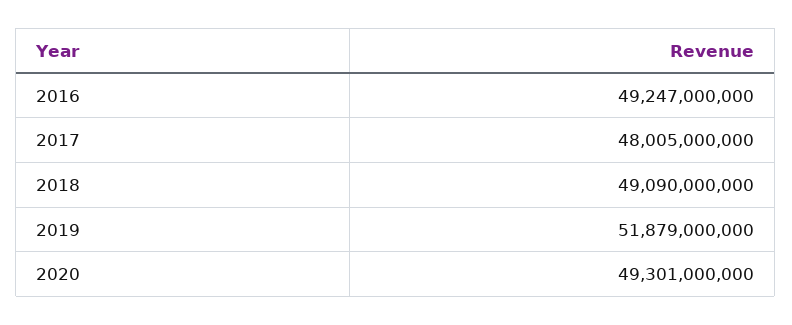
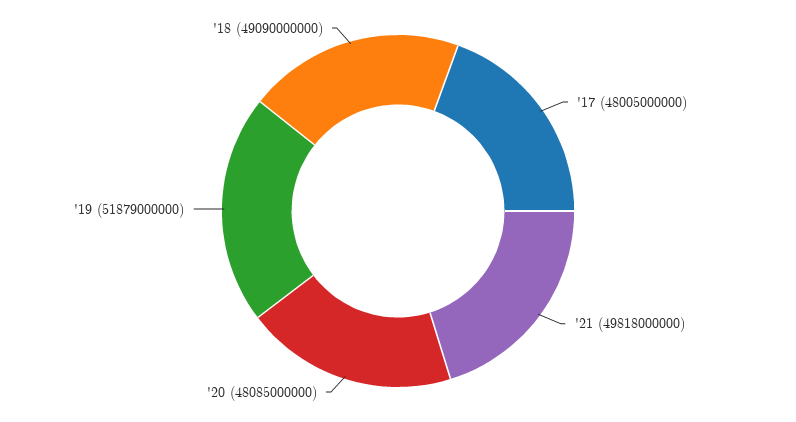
2016: 49247000000 -> none
2020: 49301000000 -> 48085000000
'21: none -> 49818000000

